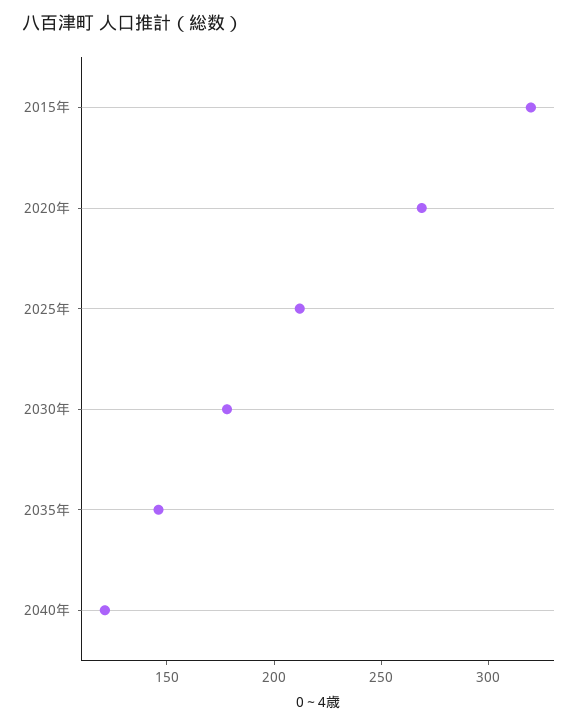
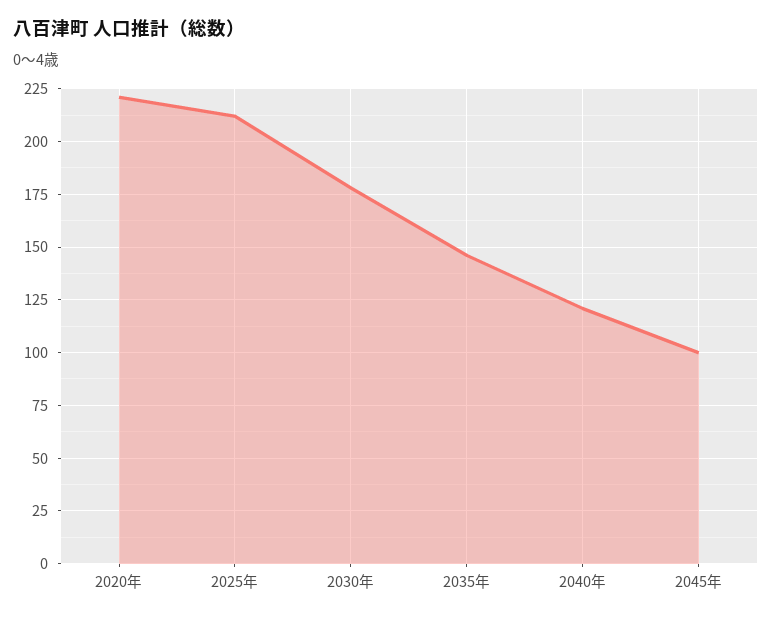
2015年: 320 -> none
2020年: 270 -> 220
2045年: none -> 100

